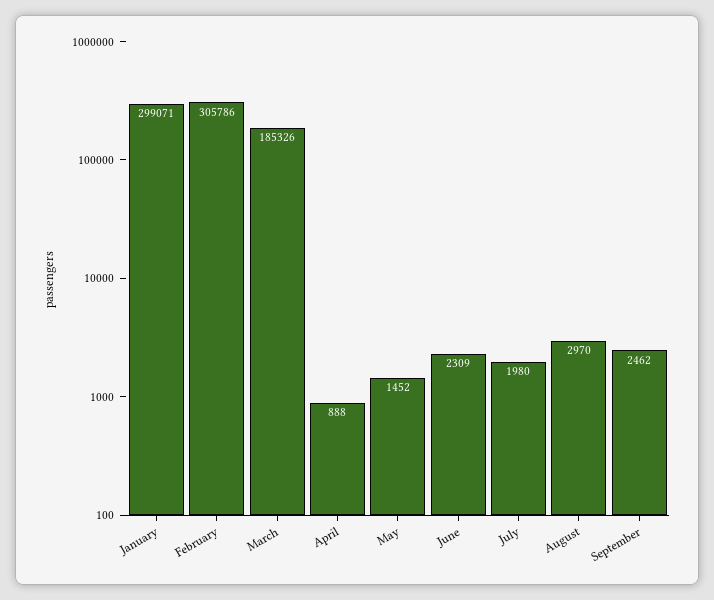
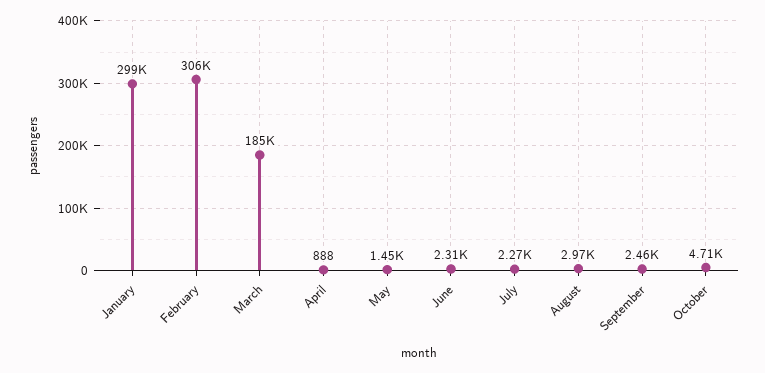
July: 1980 -> 2270
October: none -> 4710

